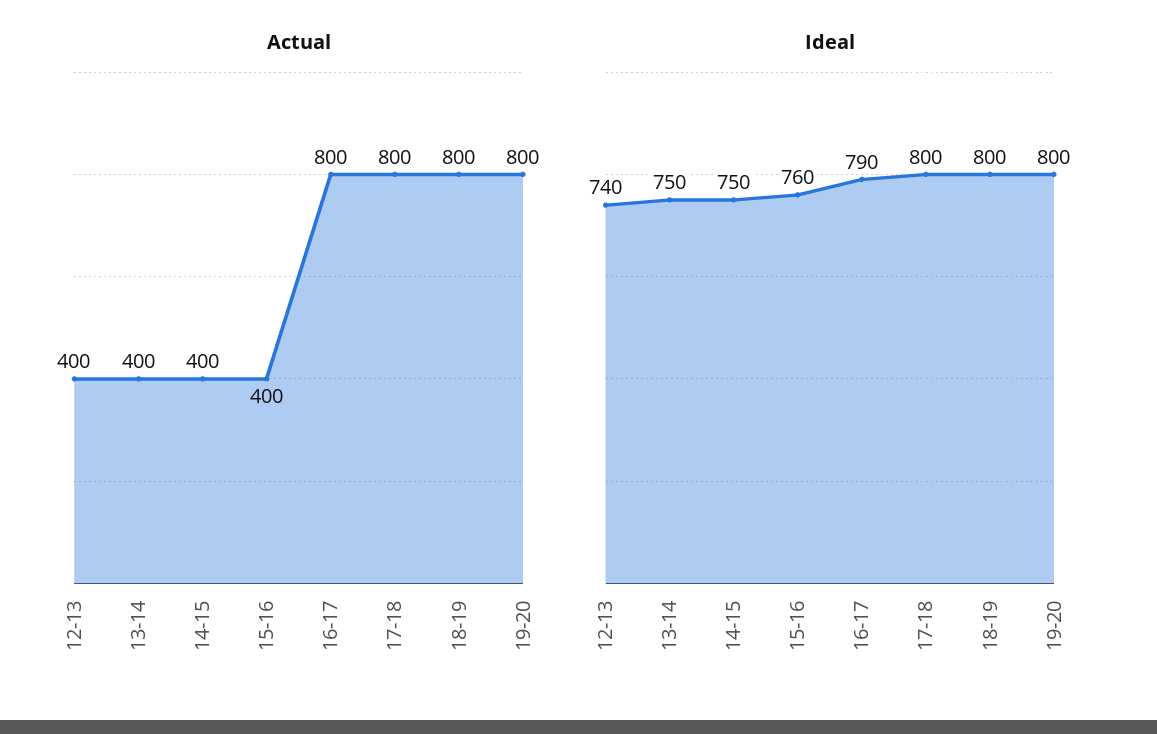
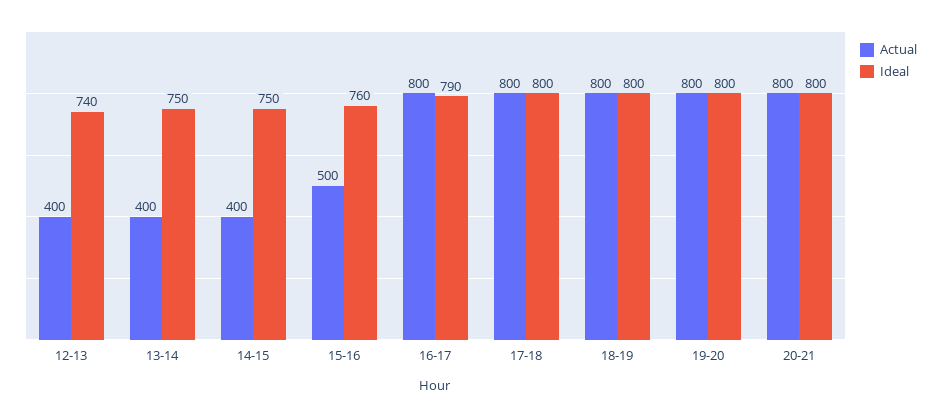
Actual, 15-16: 400 -> 500
Actual, 20-21: none -> 800
Ideal, 20-21: none -> 800

